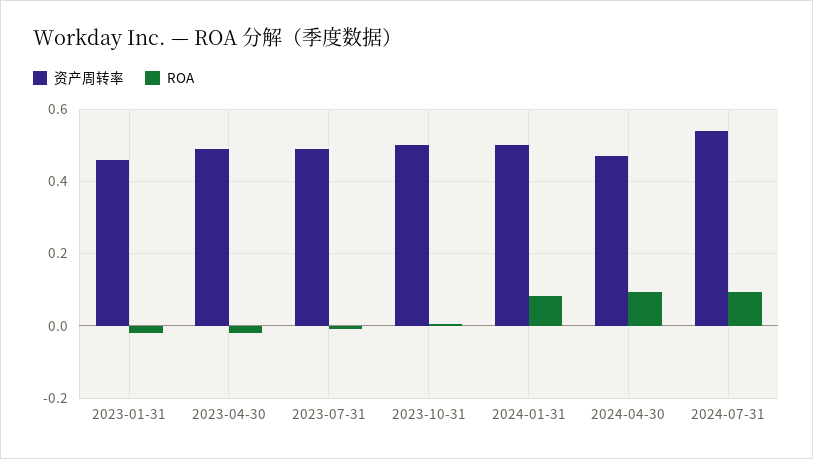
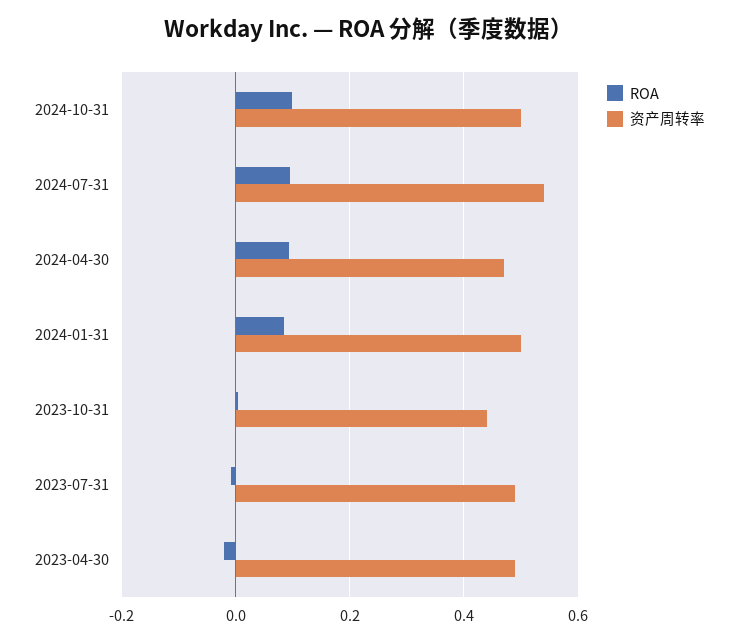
资产周转率, 2023-01-31: 0.46 -> none
ROA, 2023-01-31: -0.02 -> none
资产周转率, 2023-10-31: 0.5 -> 0.44
ROA, 2024-10-31: none -> 0.1
资产周转率, 2024-10-31: none -> 0.5

